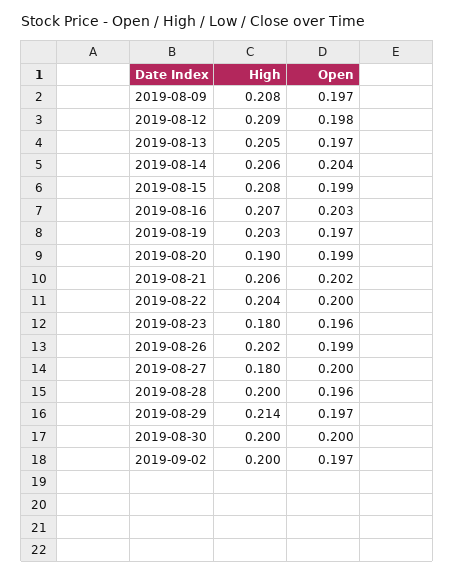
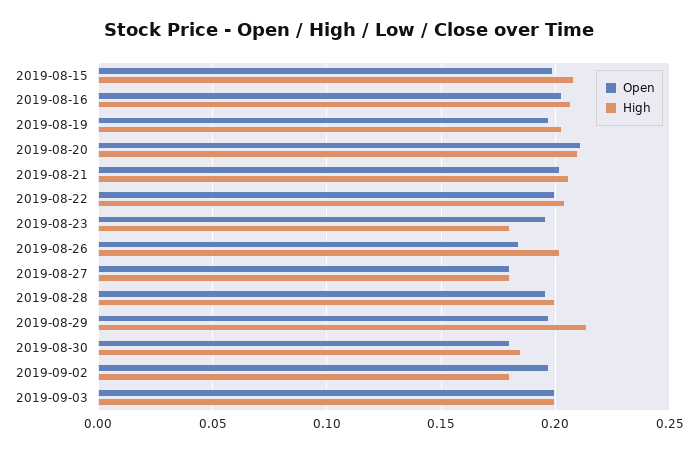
High, 2019-08-09: 0.208 -> none
Open, 2019-08-09: 0.197 -> none
High, 2019-08-12: 0.209 -> none
Open, 2019-08-12: 0.198 -> none
High, 2019-08-13: 0.205 -> none
Open, 2019-08-13: 0.197 -> none
High, 2019-08-14: 0.206 -> none
Open, 2019-08-14: 0.204 -> none
High, 2019-08-20: 0.19 -> 0.21
Open, 2019-08-20: 0.199 -> 0.21
Open, 2019-08-26: 0.199 -> 0.185
Open, 2019-08-27: 0.2 -> 0.18
High, 2019-08-30: 0.2 -> 0.185
Open, 2019-08-30: 0.2 -> 0.18
High, 2019-09-02: 0.2 -> 0.18
Open, 2019-09-03: none -> 0.2
High, 2019-09-03: none -> 0.2

